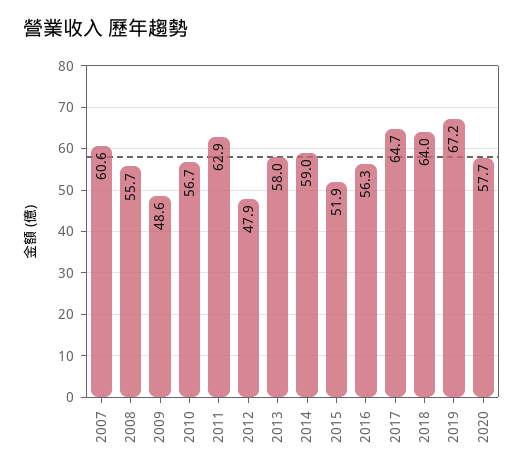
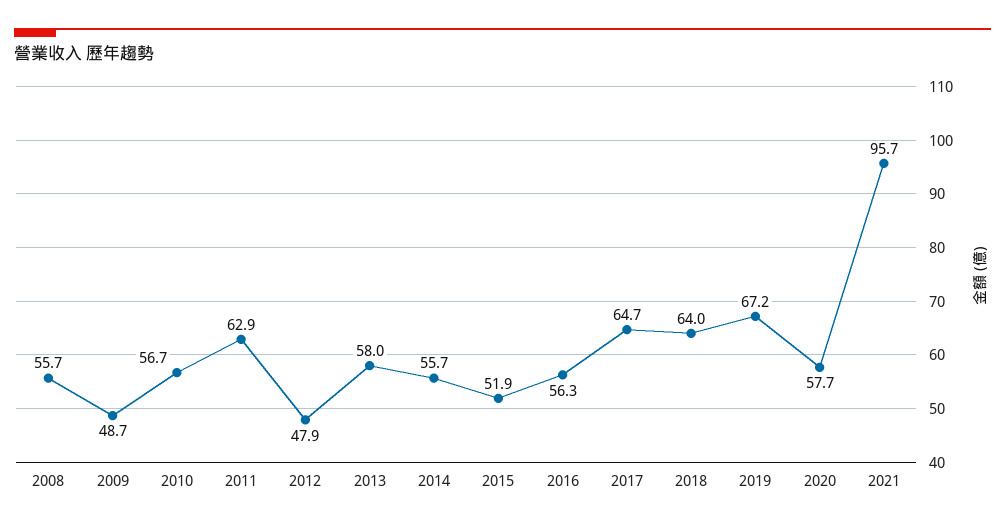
2007: 60.6 -> none
2009: 48.6 -> 48.7
2014: 59 -> 55.7
2021: none -> 95.7

